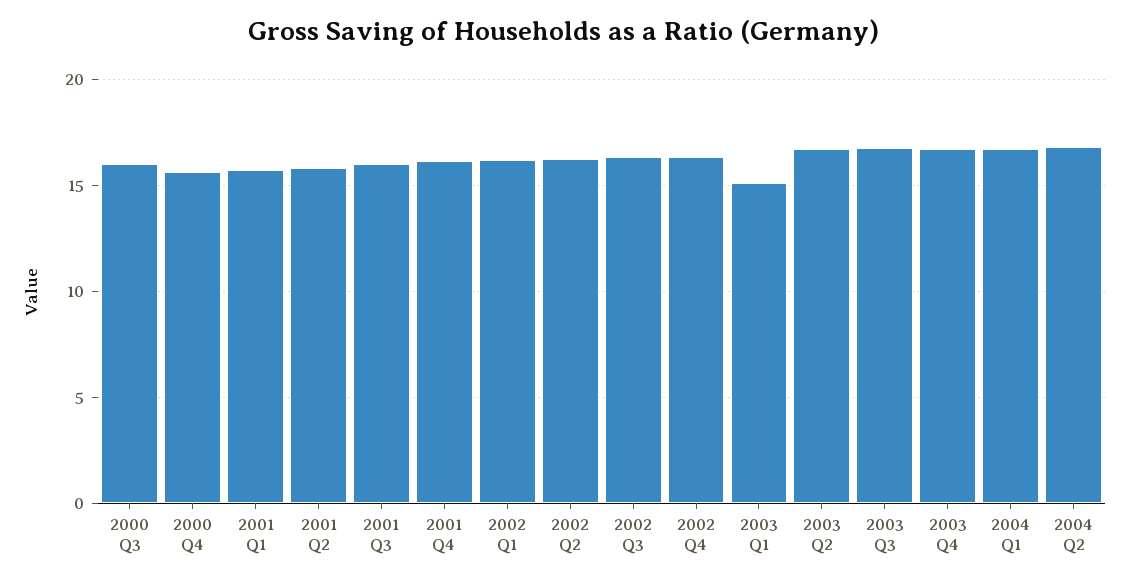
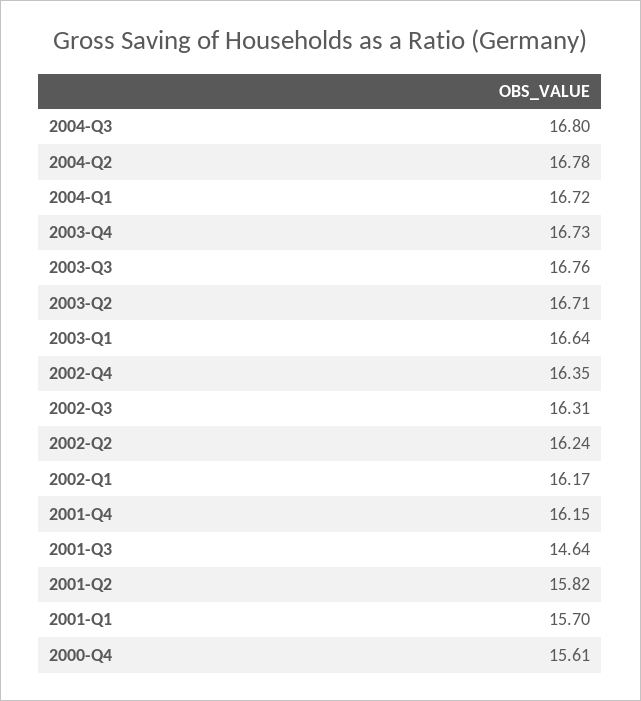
2000 Q3: 16 -> none
2001 Q3: 16 -> 14.64
2003 Q1: 15 -> 16.64
2004-Q3: none -> 16.8

